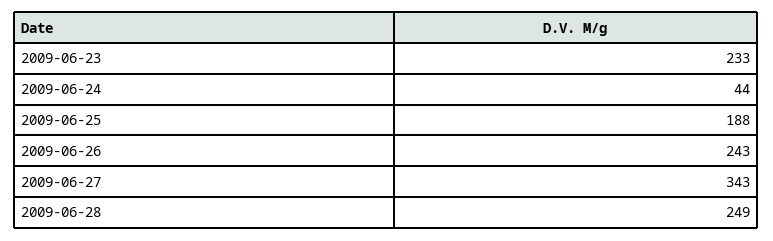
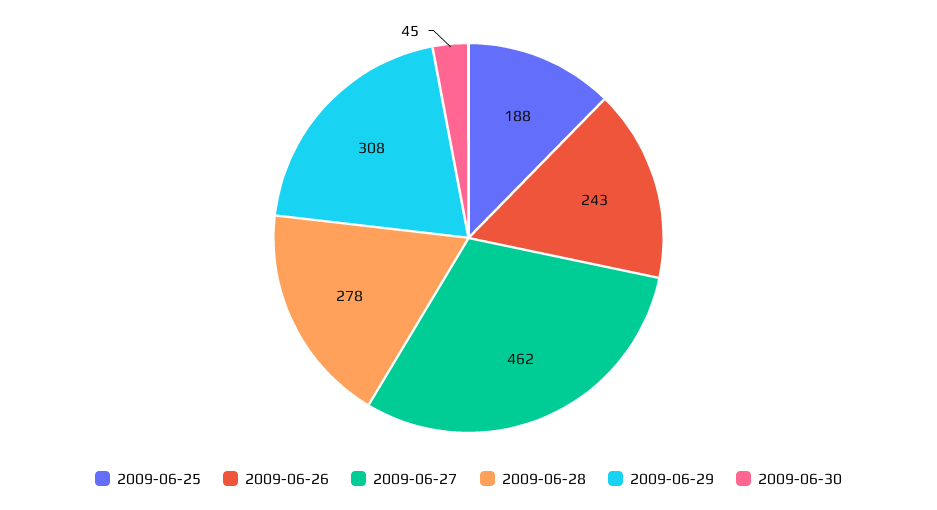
2009-06-23: 233 -> none
2009-06-24: 44 -> none
2009-06-27: 343 -> 462
2009-06-28: 249 -> 278
2009-06-29: none -> 308
2009-06-30: none -> 45

